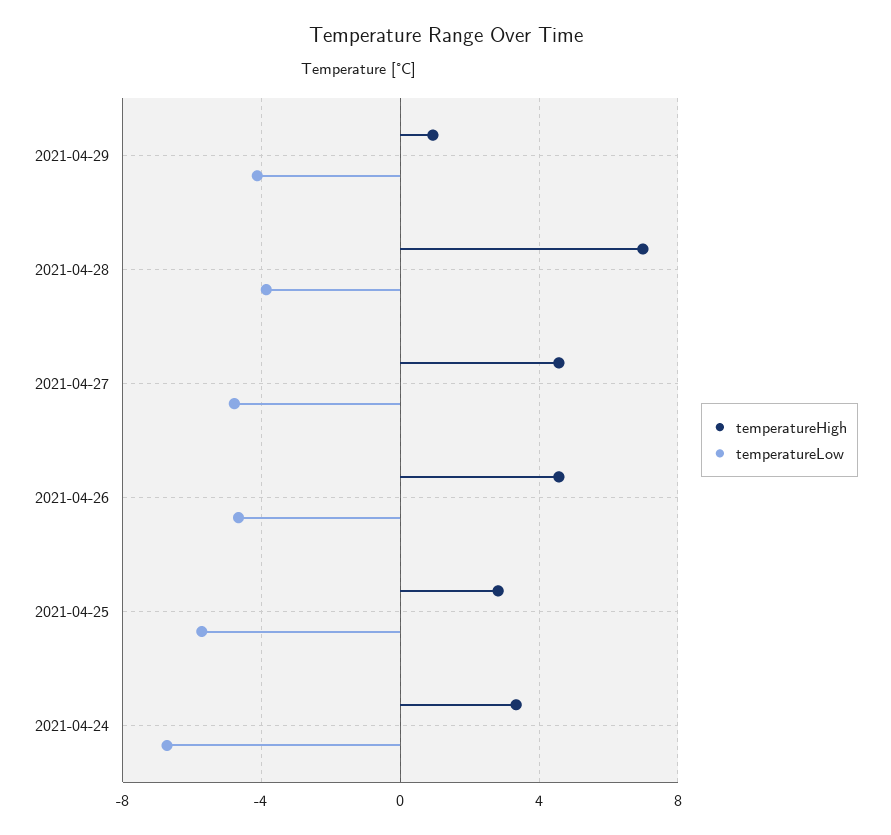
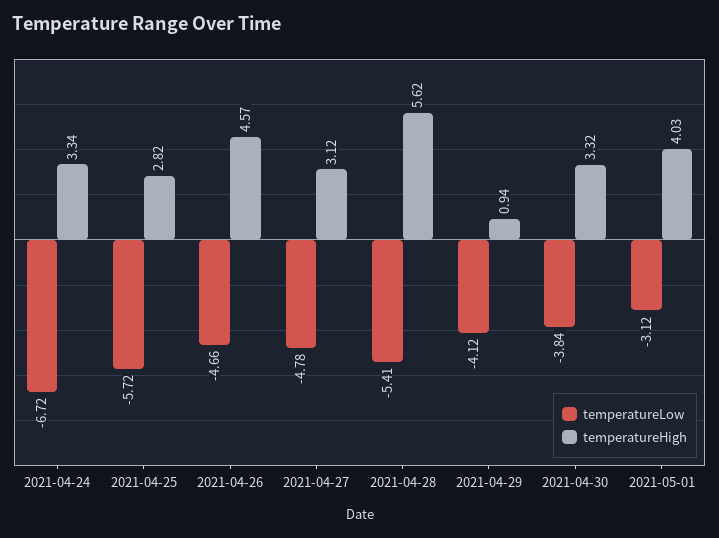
temperatureHigh, 2021-04-28: 7 -> 5.62
temperatureLow, 2021-04-28: -4 -> -5.41
temperatureHigh, 2021-04-27: 4.5 -> 3.12
temperatureLow, 2021-04-30: none -> -3.84
temperatureHigh, 2021-04-30: none -> 3.32
temperatureLow, 2021-05-01: none -> -3.12
temperatureHigh, 2021-05-01: none -> 4.03

